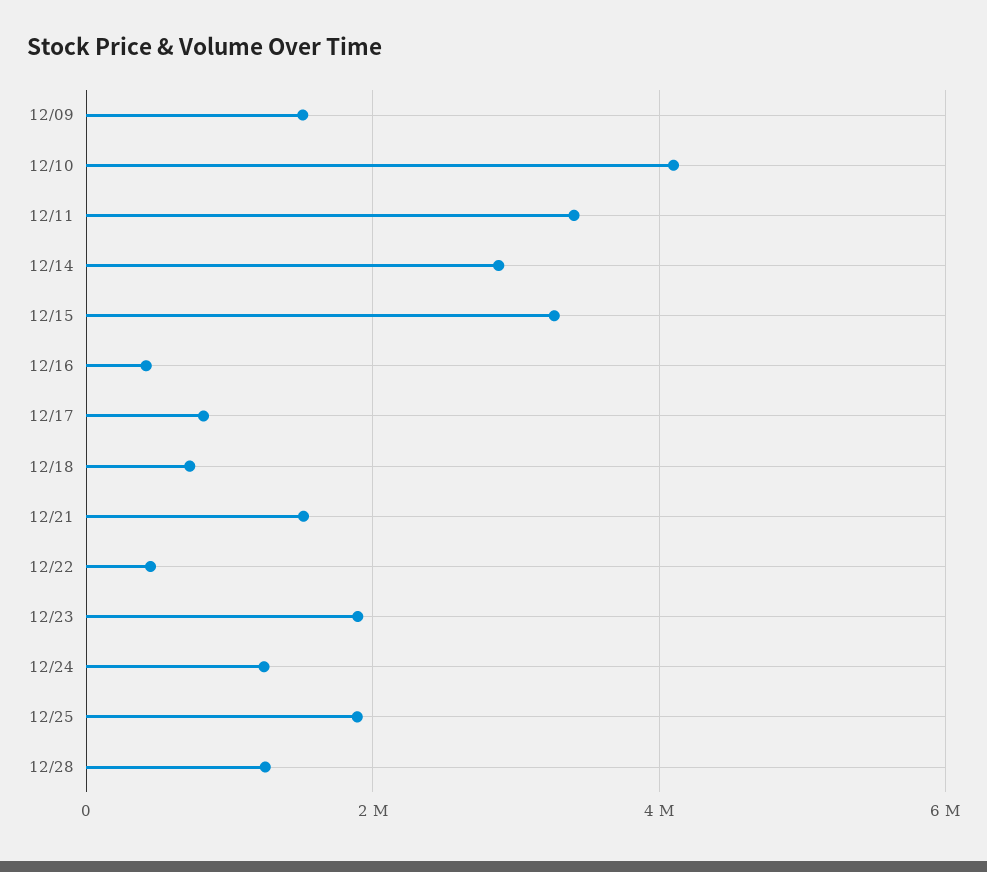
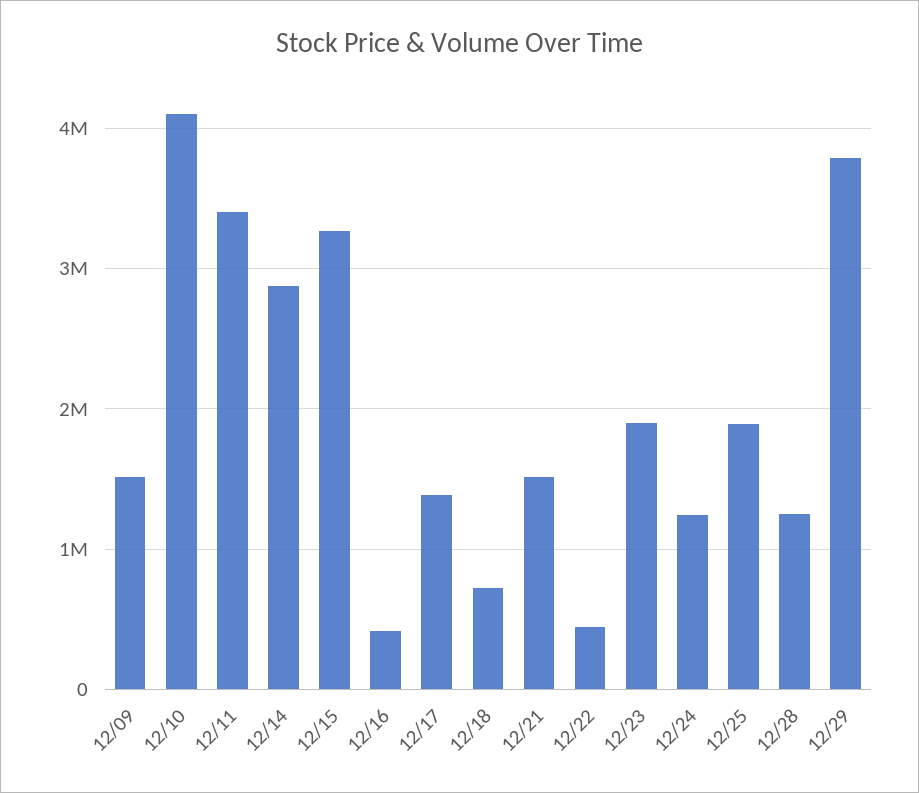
12/17: 800000 -> 1400000
12/29: none -> 3800000

